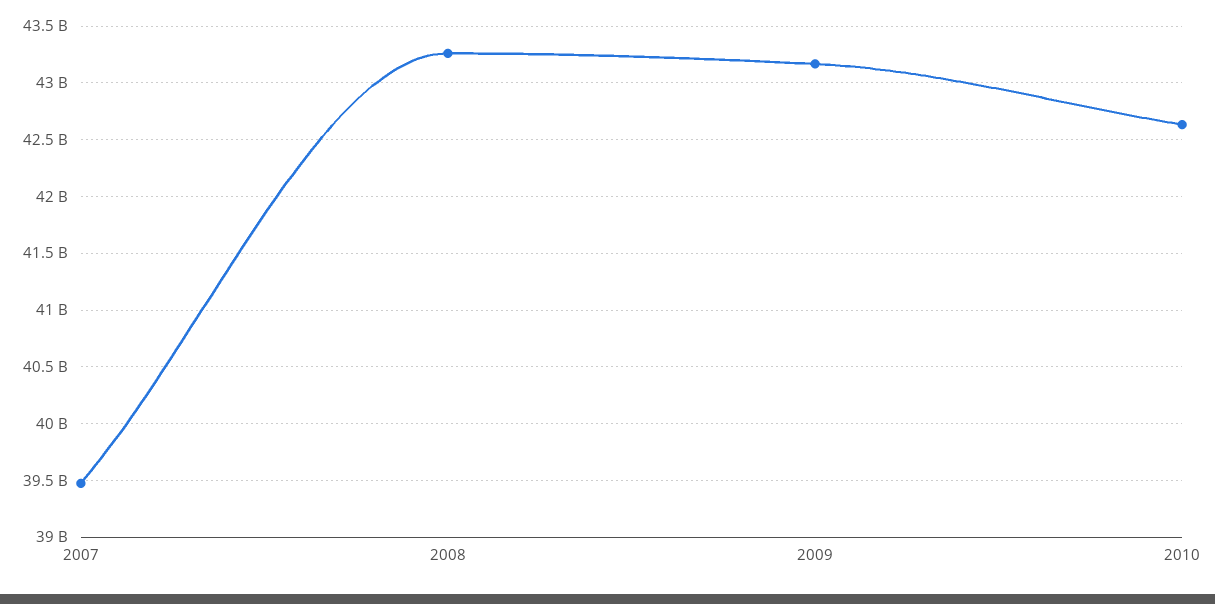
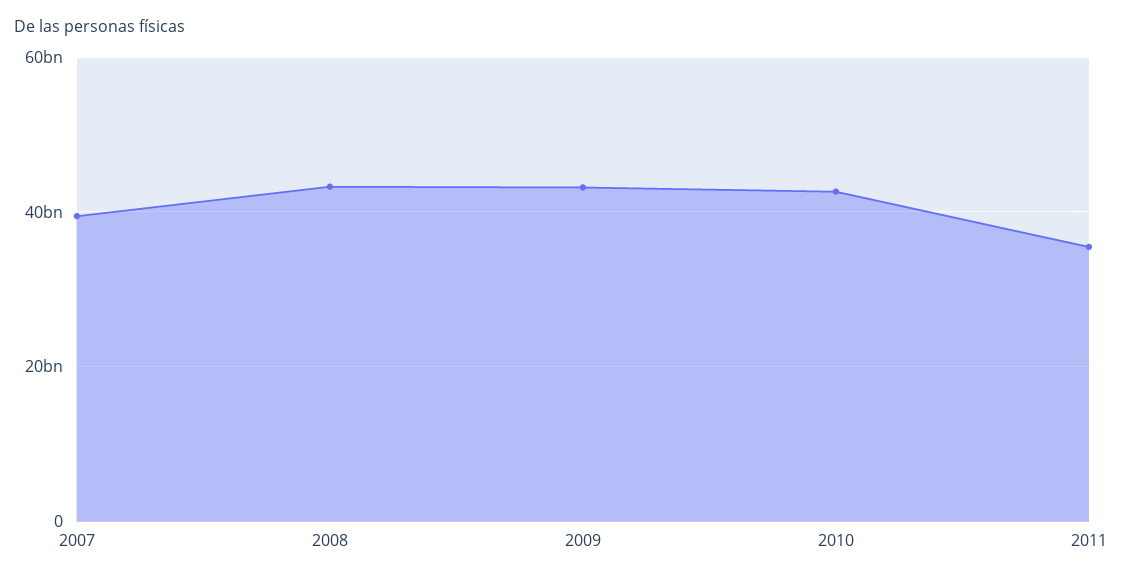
2011: none -> 36000000000

